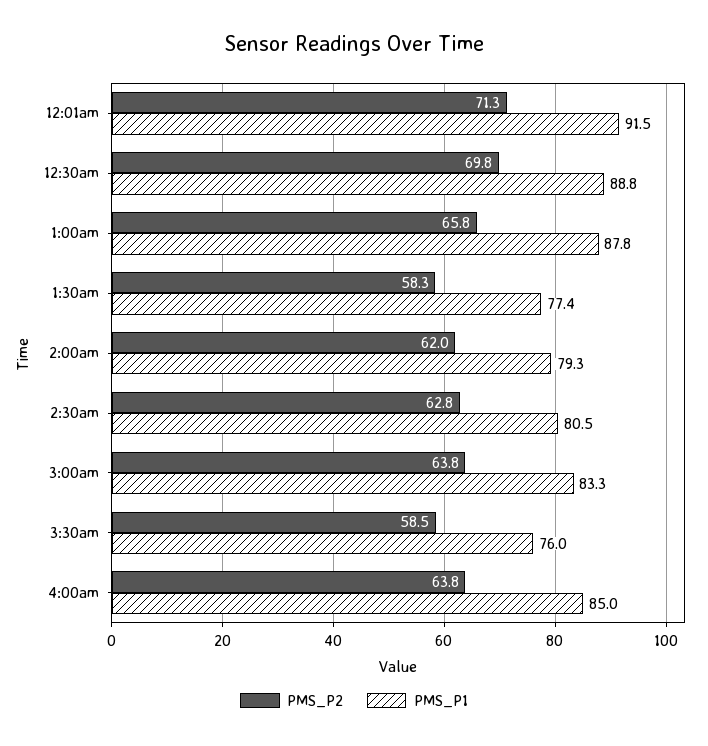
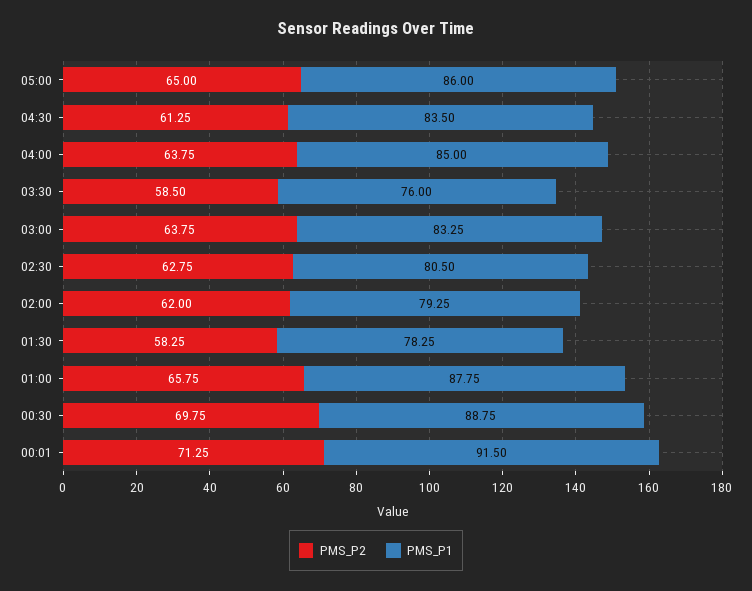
PMS_P1, 1:30am: 77.4 -> 78.25
PMS_P2, 05:00: none -> 65
PMS_P1, 05:00: none -> 86
PMS_P2, 04:30: none -> 61.25
PMS_P1, 04:30: none -> 83.5

